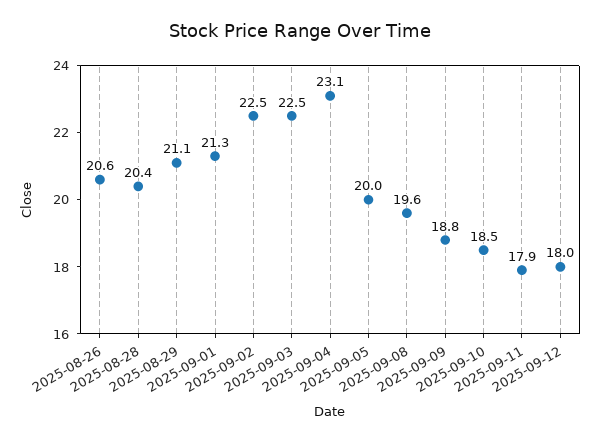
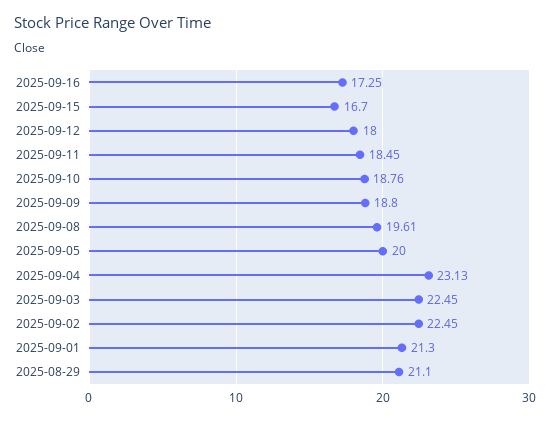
2025-08-26: 20.6 -> none
2025-08-28: 20.4 -> none
2025-09-10: 18.5 -> 18.76
2025-09-11: 17.9 -> 18.45
2025-09-16: none -> 17.25
2025-09-15: none -> 16.7

